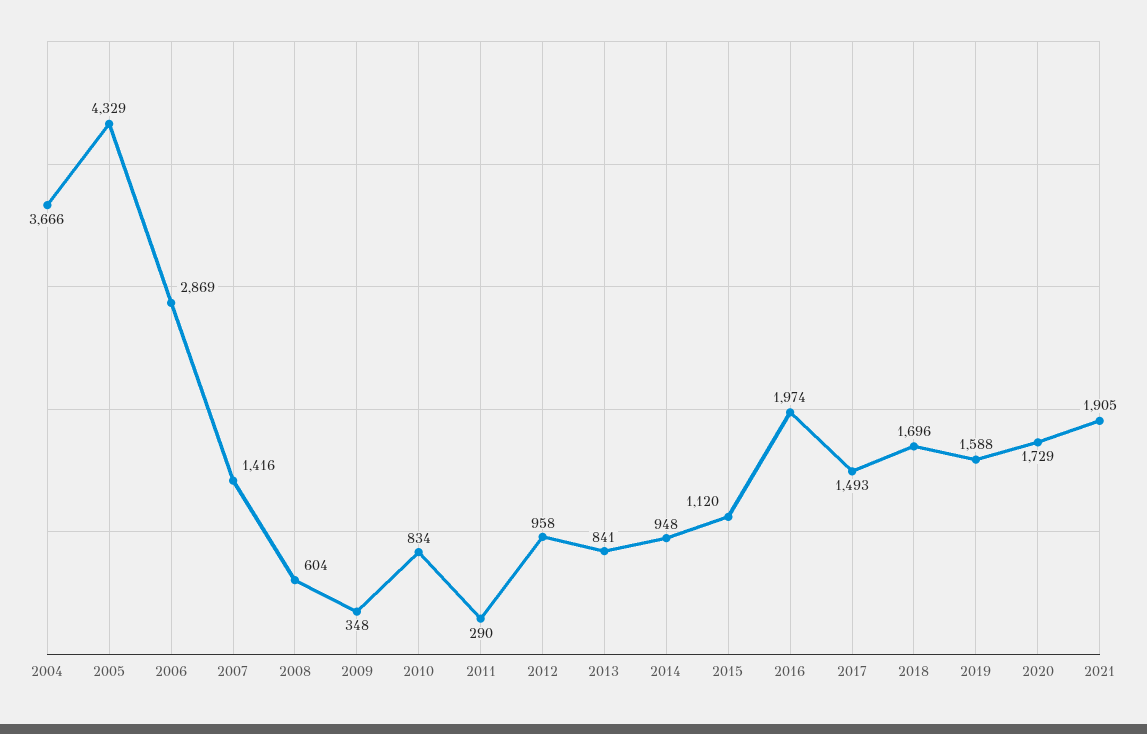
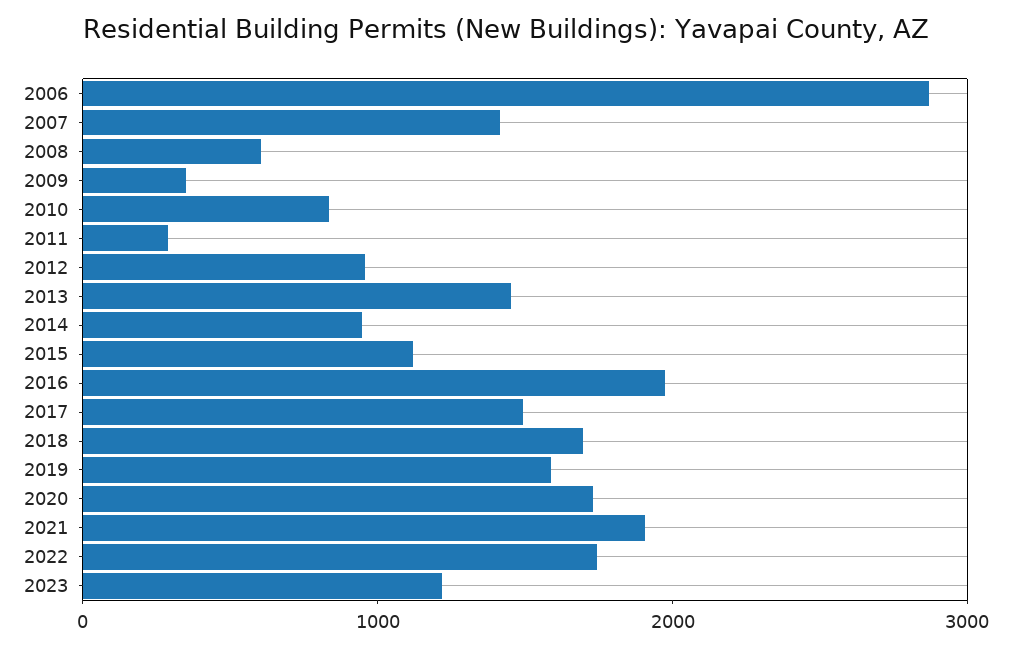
2004: 3666 -> none
2005: 4329 -> none
2013: 841 -> 1400
2022: none -> 1800
2023: none -> 1200

